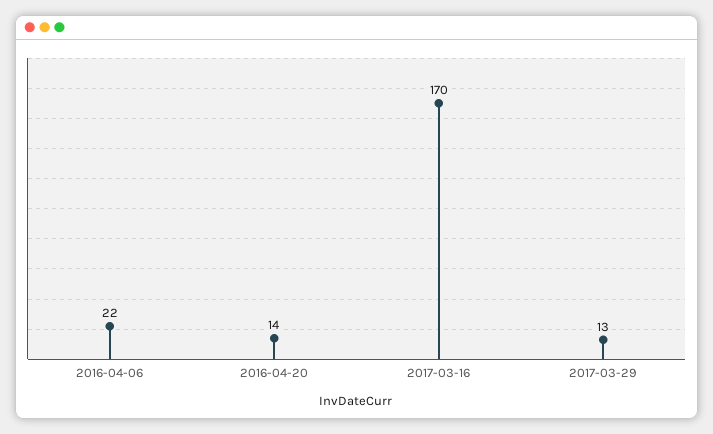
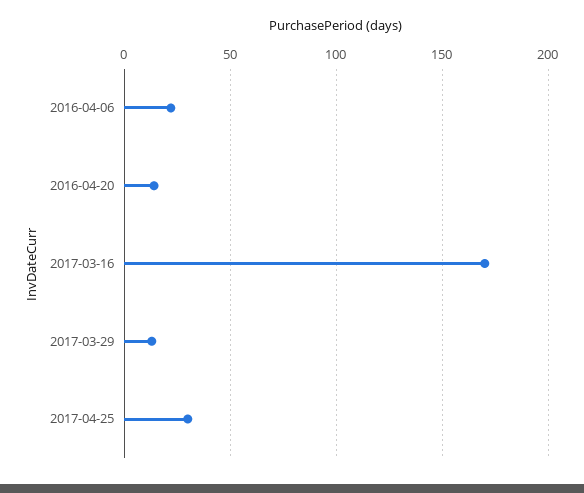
2017-04-25: none -> 30

